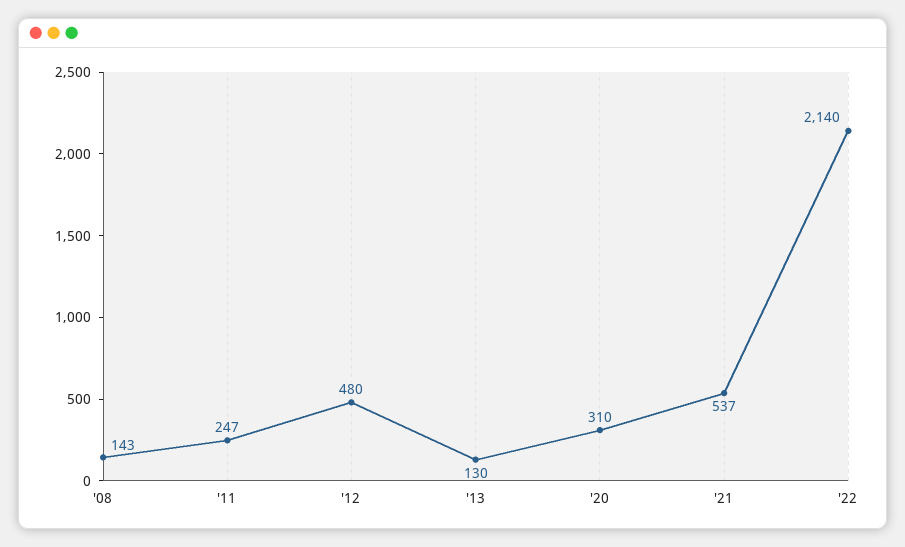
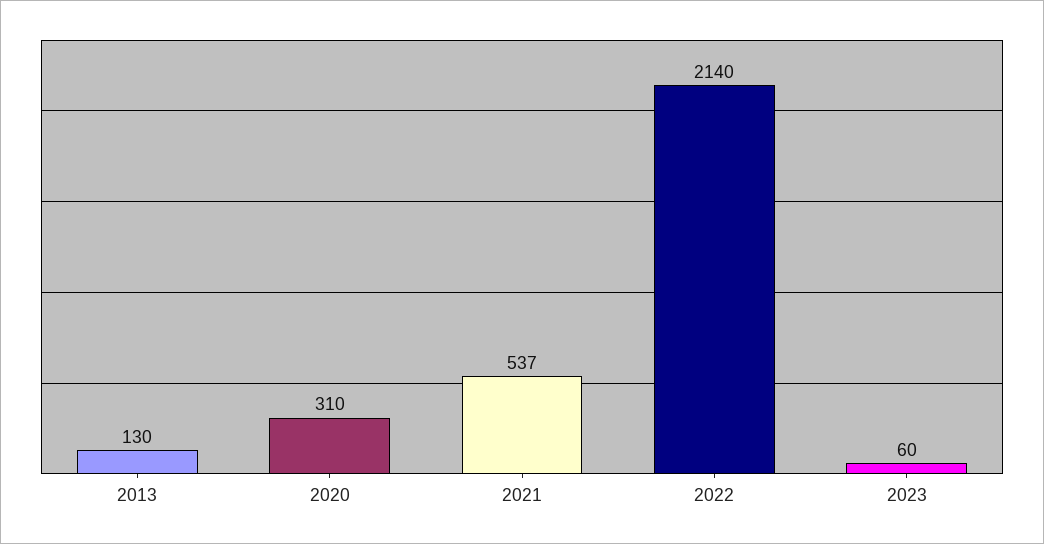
'08: 143 -> none
'11: 247 -> none
'12: 480 -> none
2023: none -> 60

